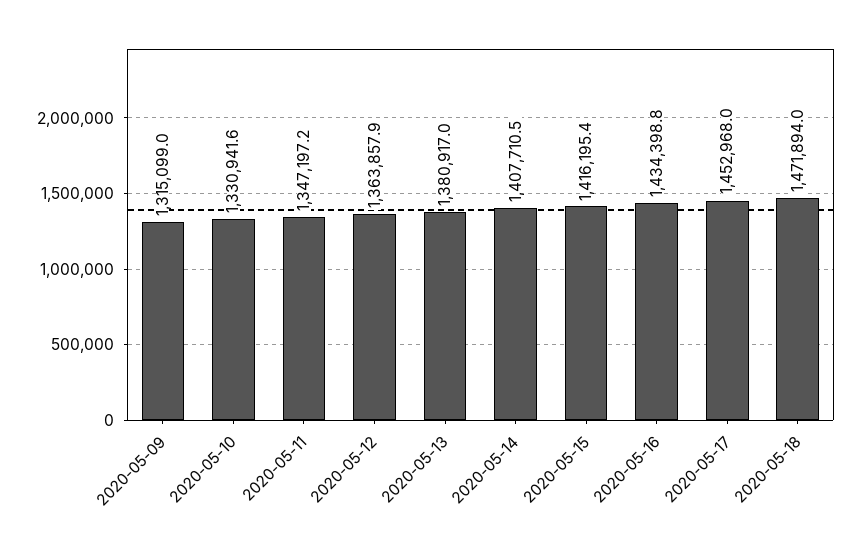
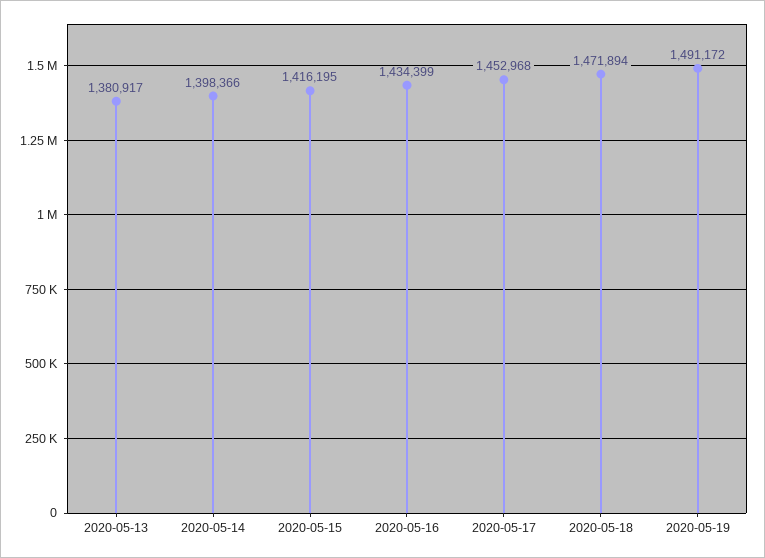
2020-05-09: 1315099 -> none
2020-05-10: 1330941.6 -> none
2020-05-11: 1347197.2 -> none
2020-05-12: 1363857.9 -> none
2020-05-14: 1407710.5 -> 1398366
2020-05-19: none -> 1491172

